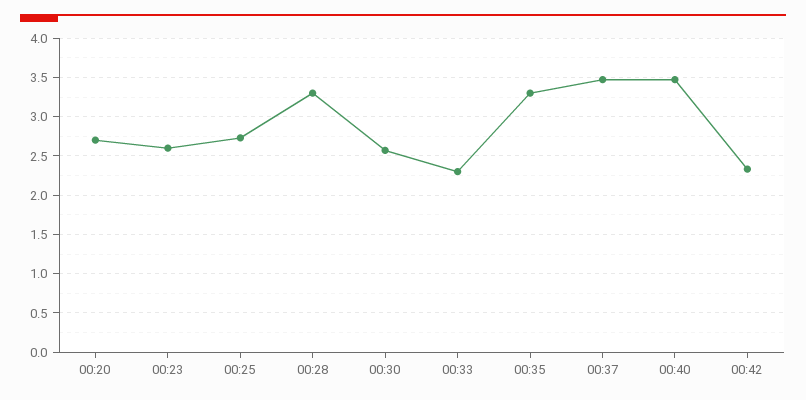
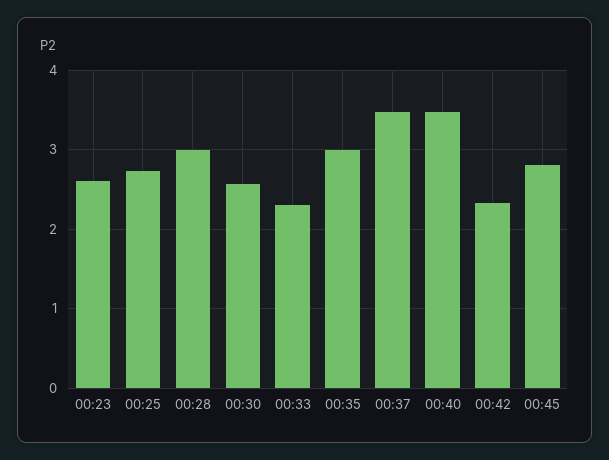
00:20: 2.7 -> none
00:28: 3.3 -> 3
00:35: 3.3 -> 3
00:45: none -> 2.8

